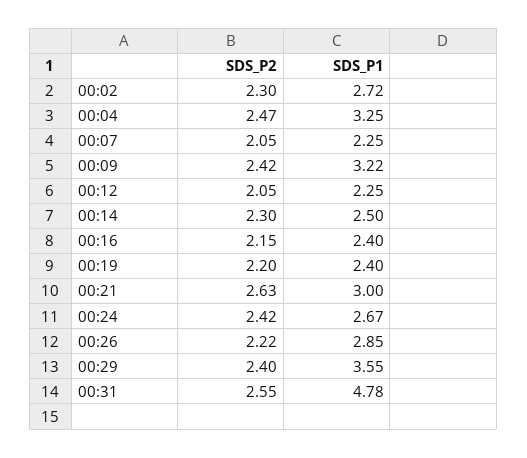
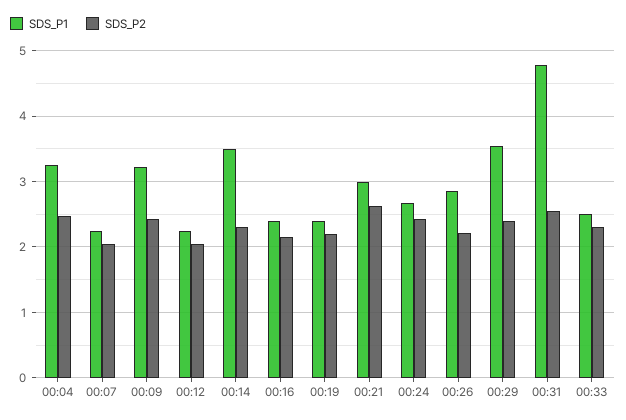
SDS_P2, 00:02: 2.3 -> none
SDS_P1, 00:02: 2.72 -> none
SDS_P1, 00:14: 2.5 -> 3.5
SDS_P1, 00:33: none -> 2.5
SDS_P2, 00:33: none -> 2.3

